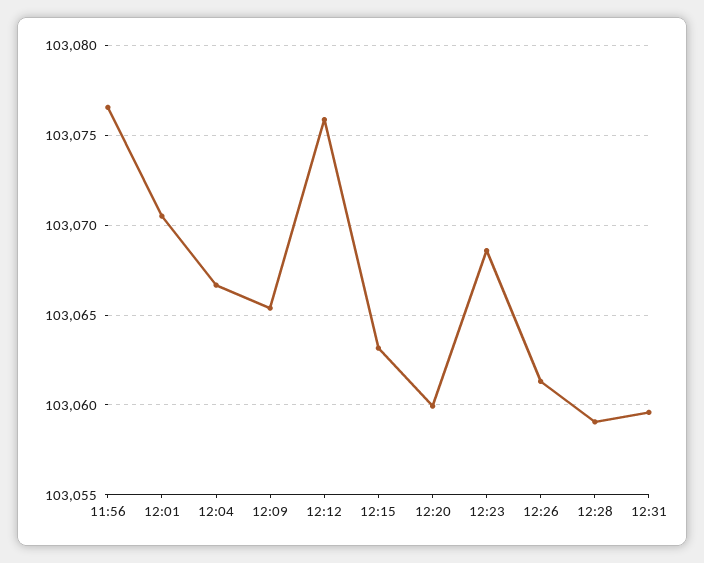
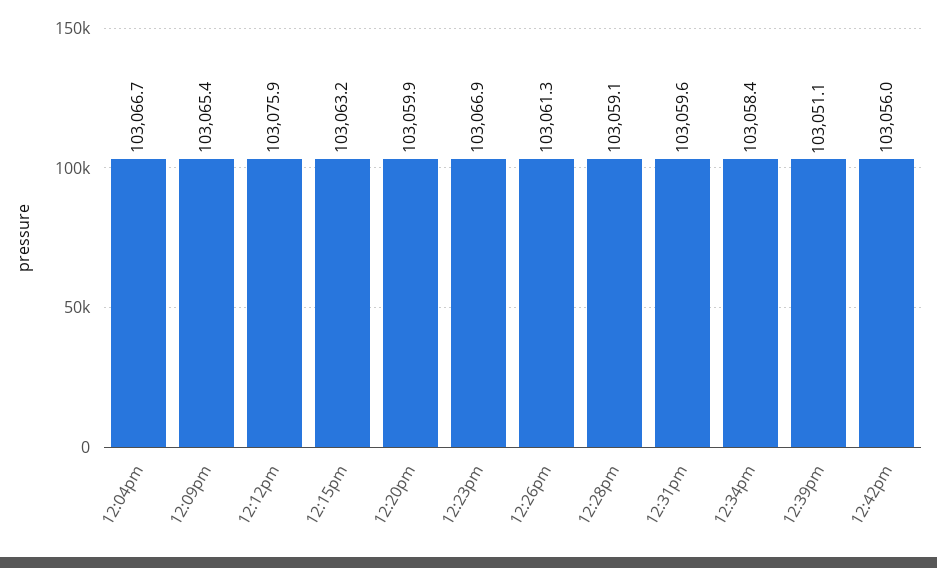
11:56: 103076.5 -> none
12:01: 103070.5 -> none
12:23: 103068.5 -> 103066.9
12:34pm: none -> 103058.4
12:39pm: none -> 103051.1
12:42pm: none -> 103056

